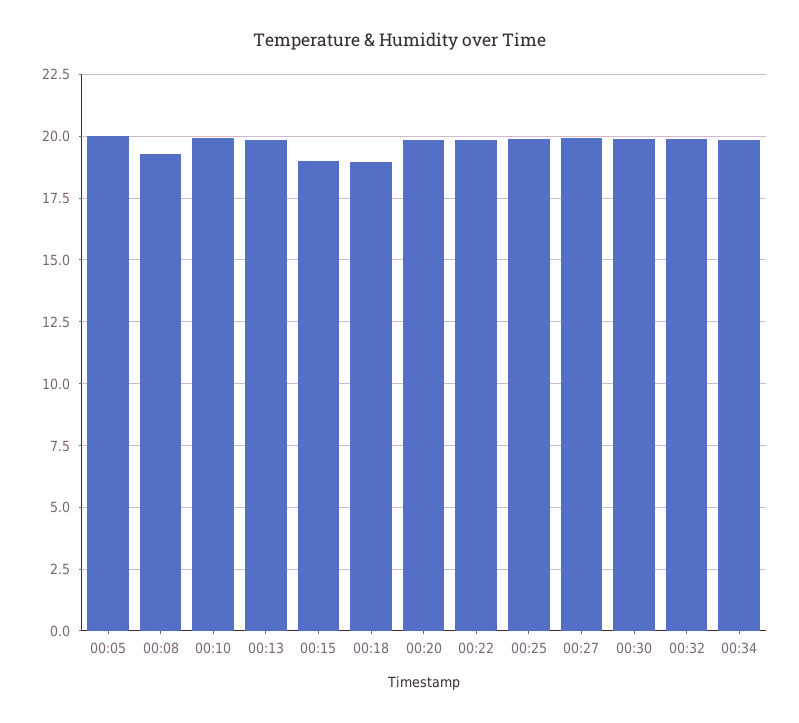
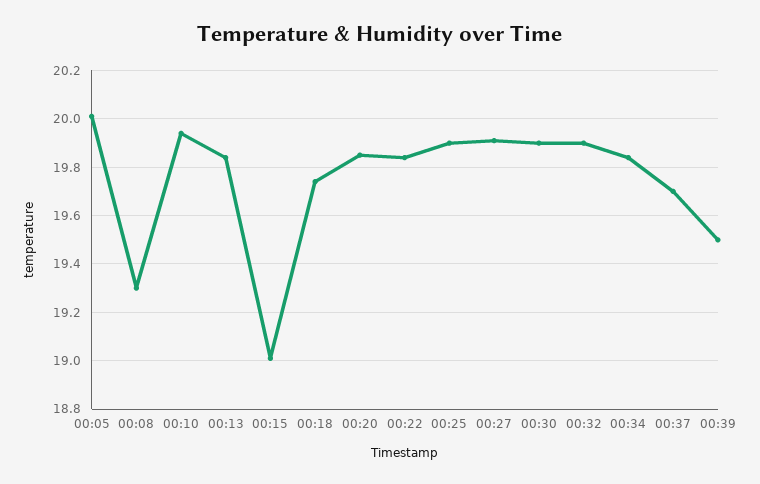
00:18: 19 -> 19.75
00:37: none -> 19.7
00:39: none -> 19.5

